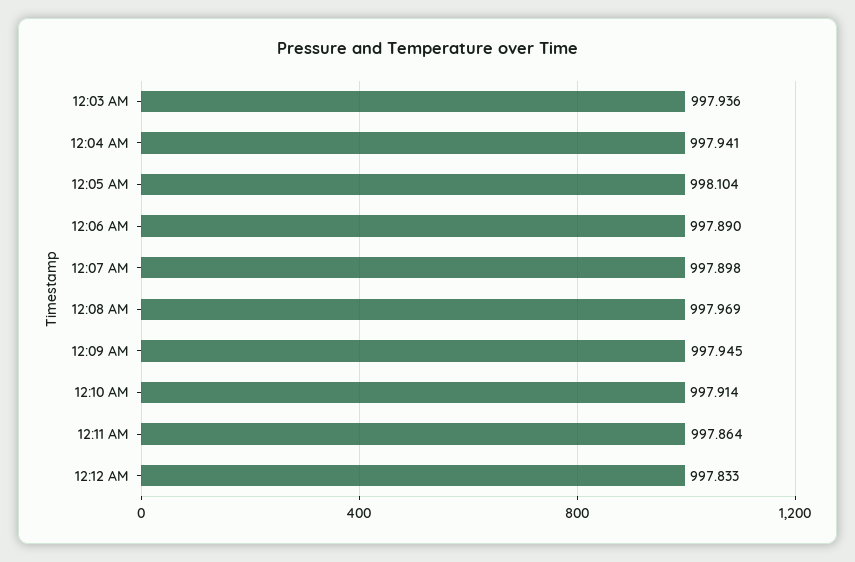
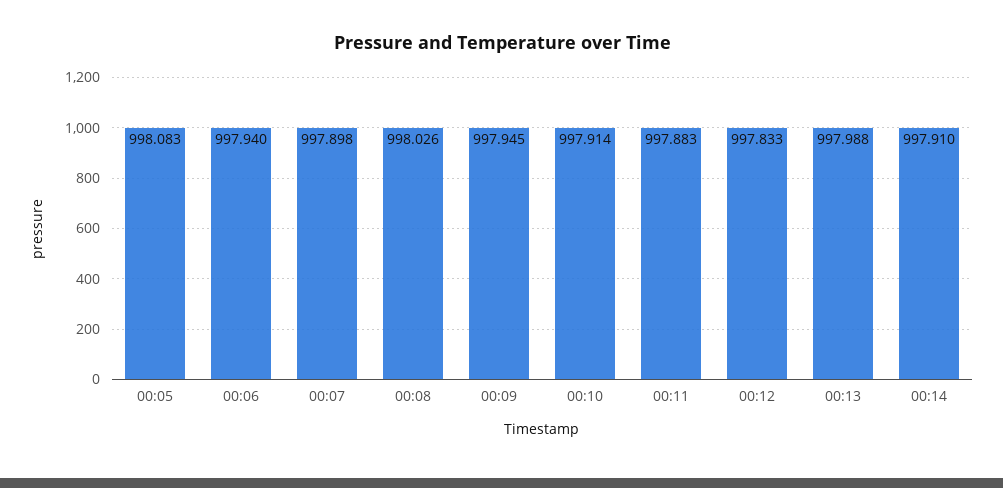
12:03 AM: 997.936 -> none
12:04 AM: 997.941 -> none
12:05 AM: 998.104 -> 998.083
12:06 AM: 997.89 -> 997.94
12:08 AM: 997.969 -> 998.026
12:11 AM: 997.864 -> 997.883
00:13: none -> 997.988
00:14: none -> 997.91

